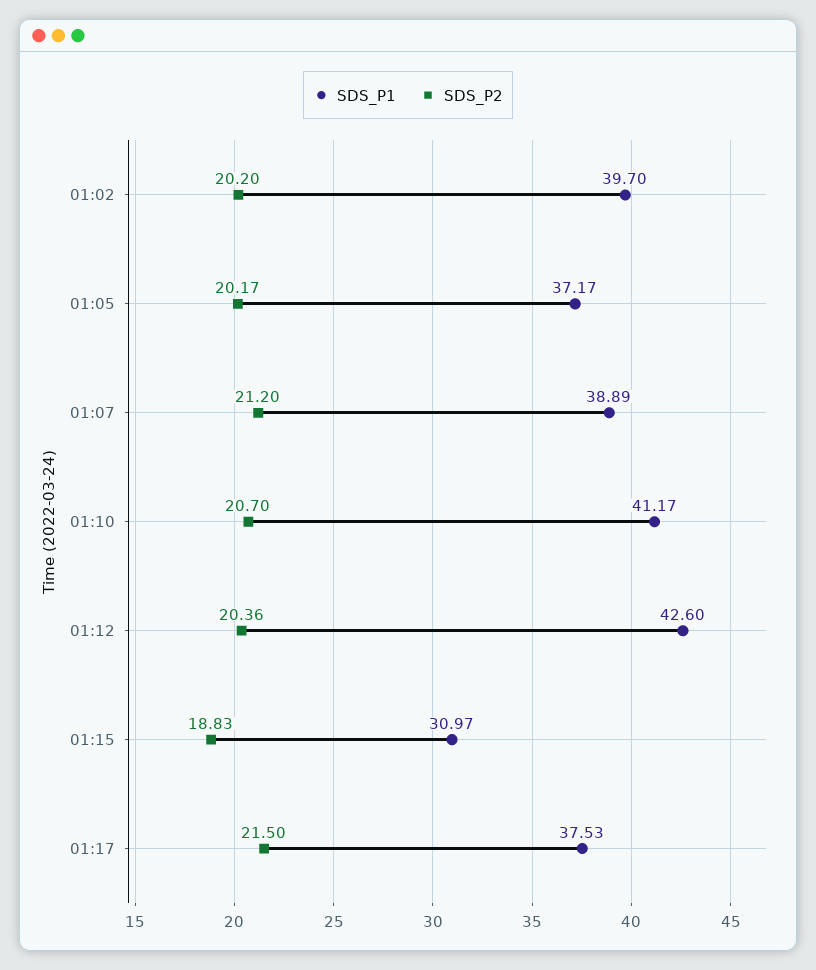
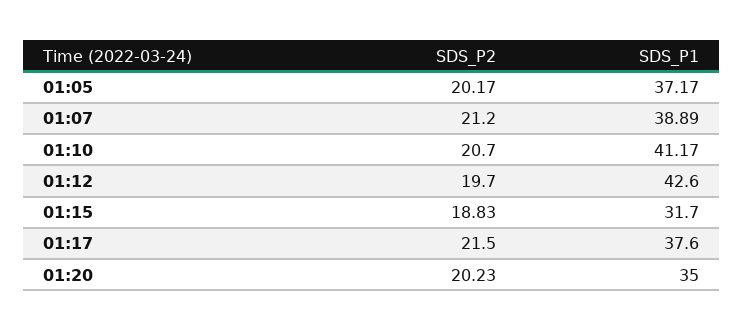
SDS_P1, 01:02: 39.7 -> none
SDS_P2, 01:02: 20.2 -> none
SDS_P2, 01:12: 20.36 -> 19.7
SDS_P1, 01:15: 30.97 -> 31.7
SDS_P1, 01:17: 37.53 -> 37.6
SDS_P2, 01:20: none -> 20.23
SDS_P1, 01:20: none -> 35

